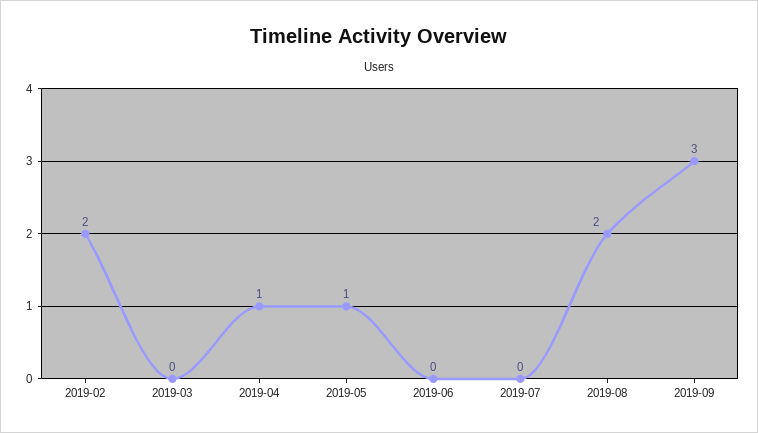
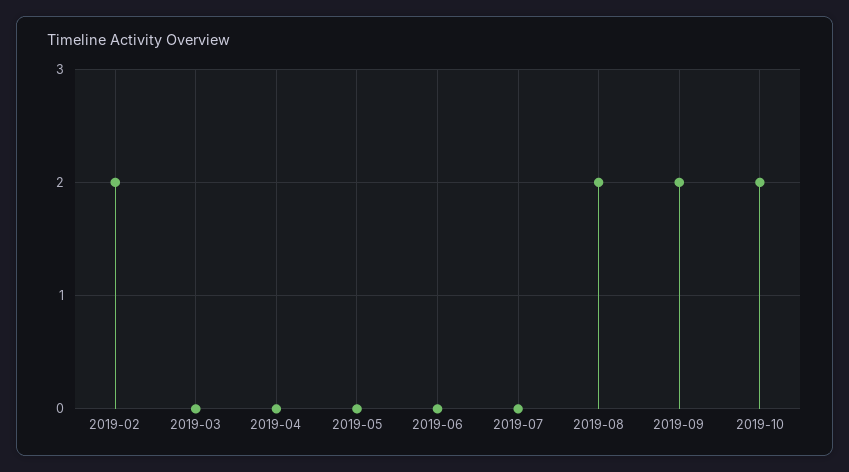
2019-04: 1 -> 0
2019-05: 1 -> 0
2019-09: 3 -> 2
2019-10: none -> 2

